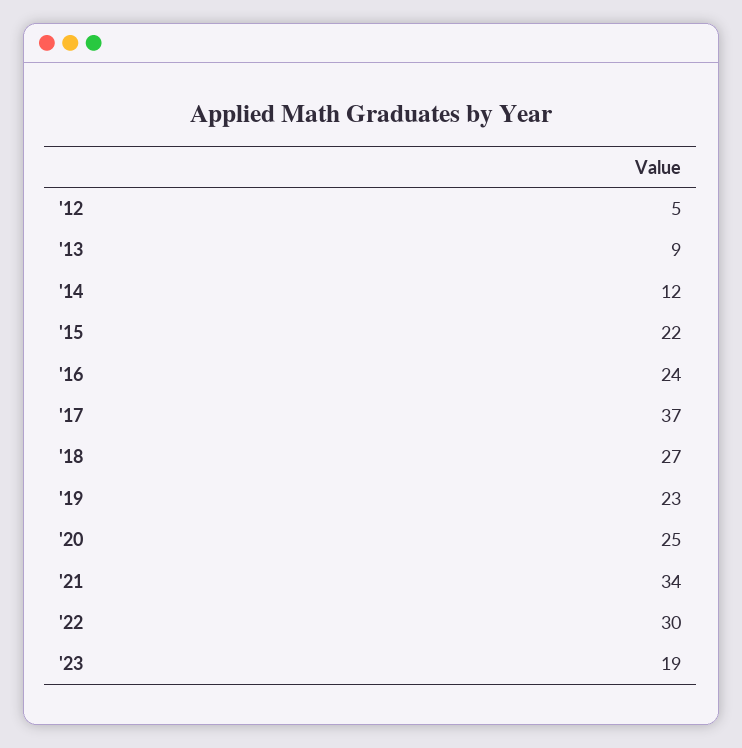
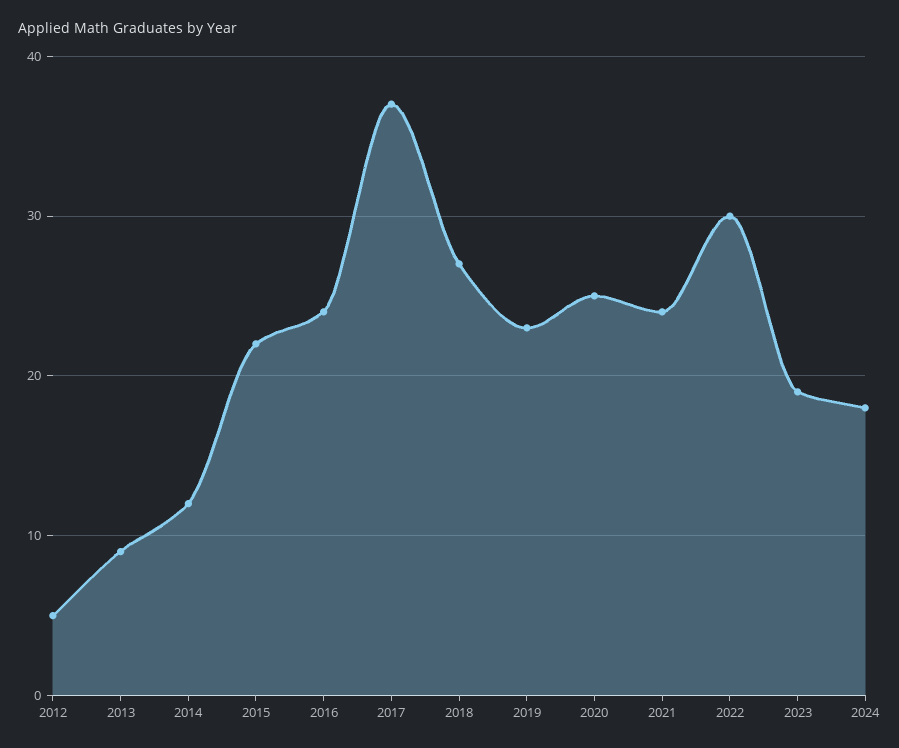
'21: 34 -> 24
2024: none -> 18

